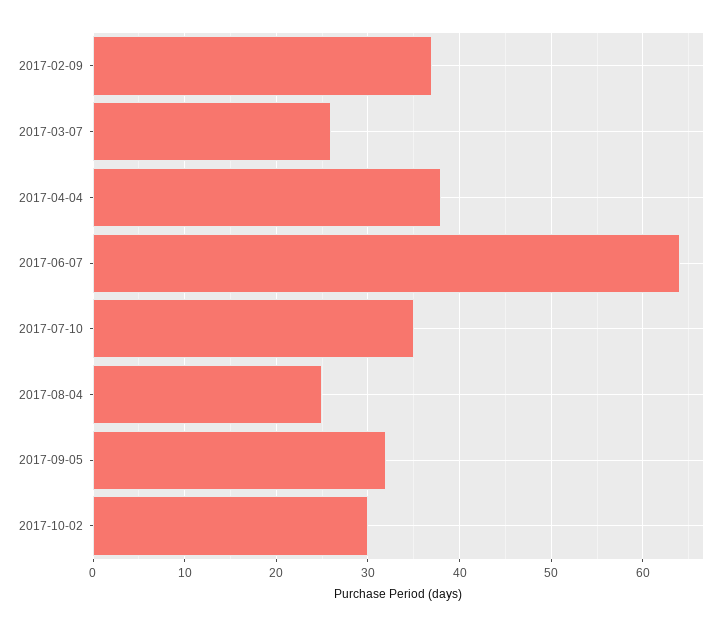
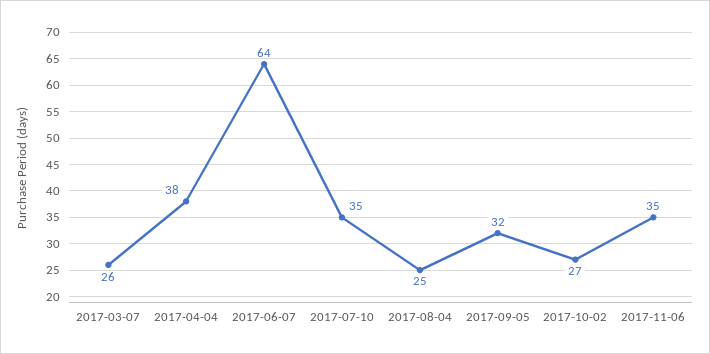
2017-02-09: 37 -> none
2017-10-02: 30 -> 27
2017-11-06: none -> 35

